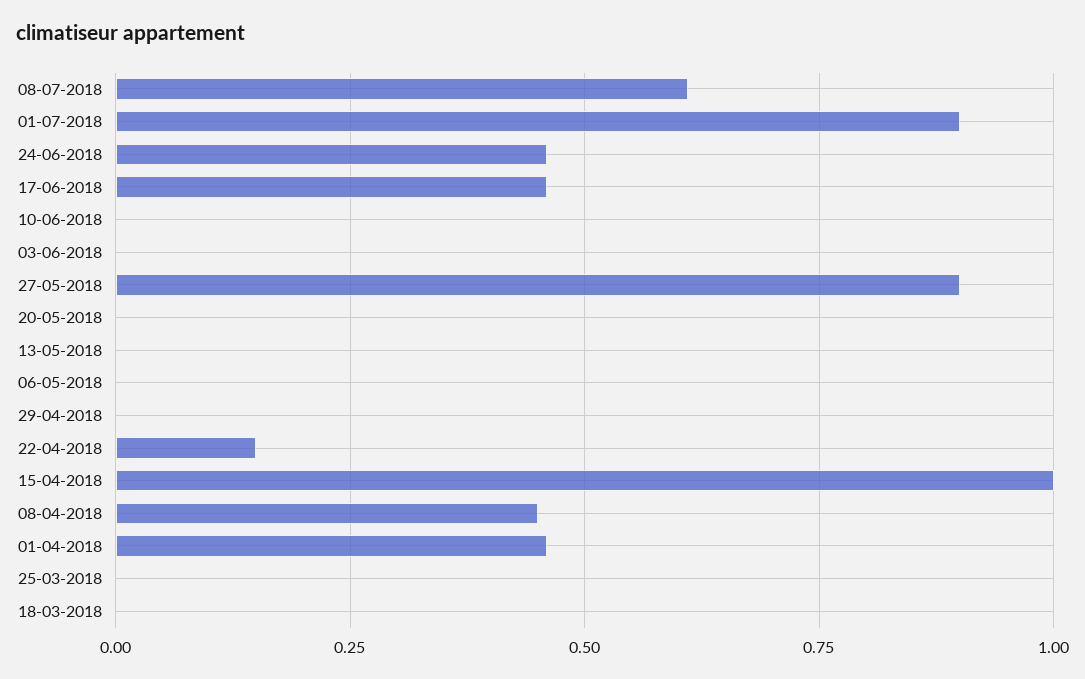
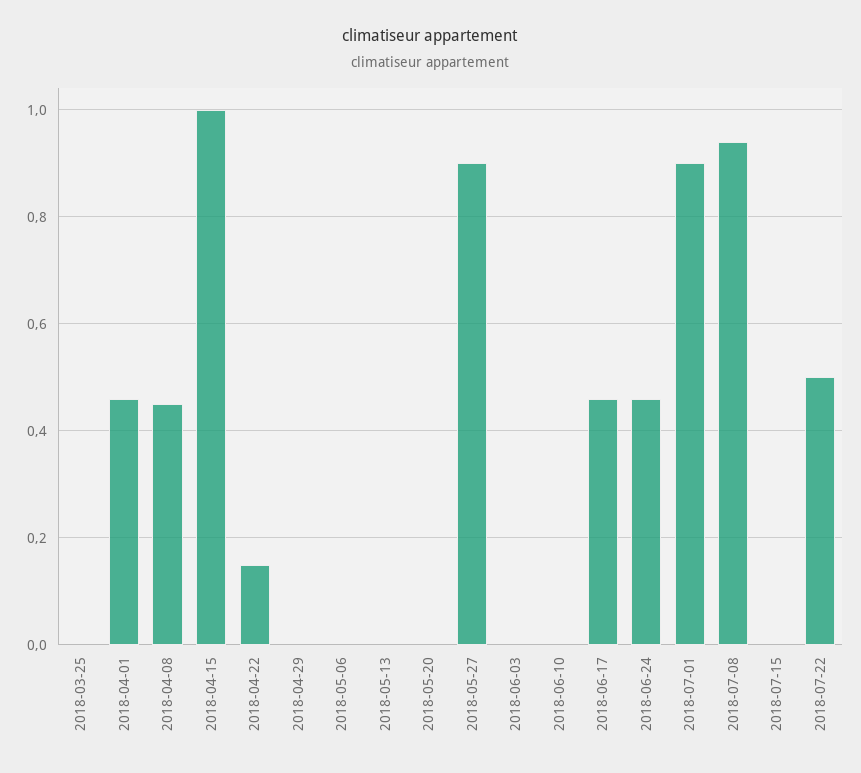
08-07-2018: 0.6 -> 0.95
18-03-2018: 0 -> none
2018-07-15: none -> 0
2018-07-22: none -> 0.5

